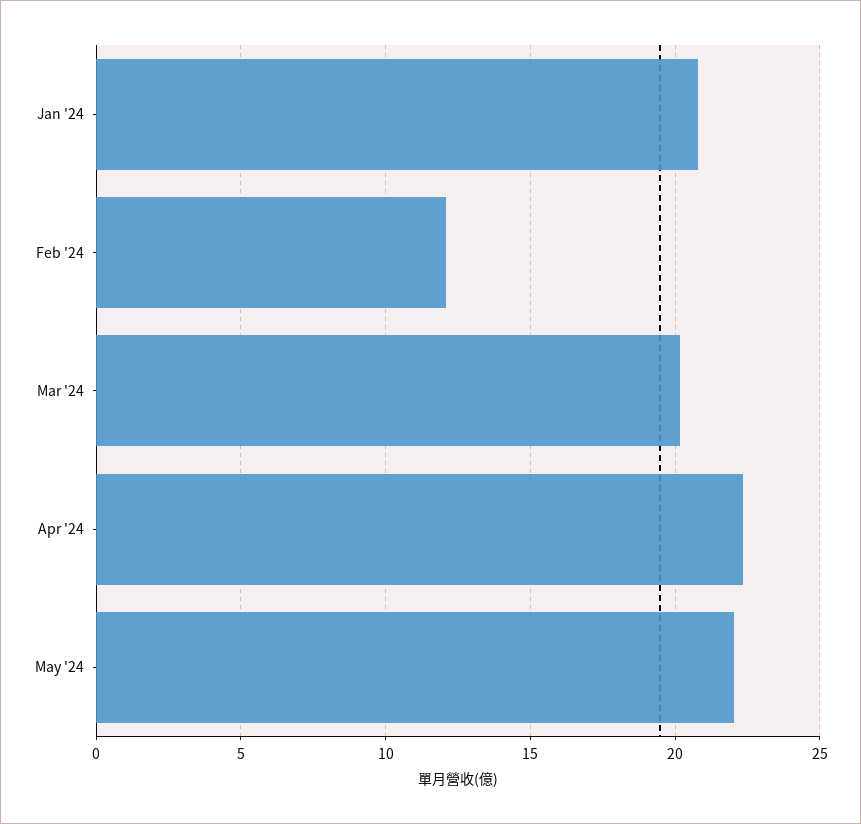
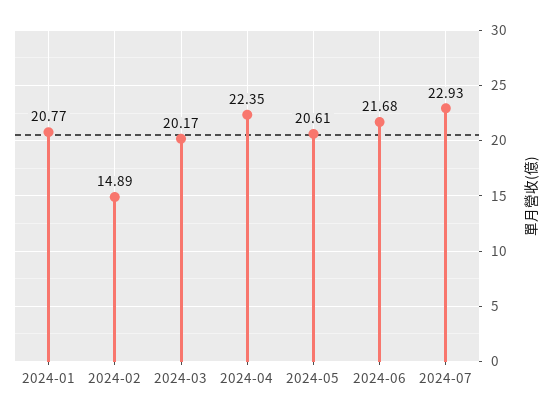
Feb '24: 12 -> 14.89
May '24: 22 -> 20.61
2024-06: none -> 21.68
2024-07: none -> 22.93

